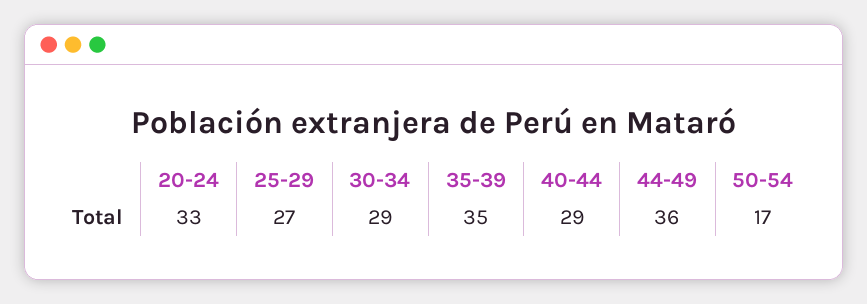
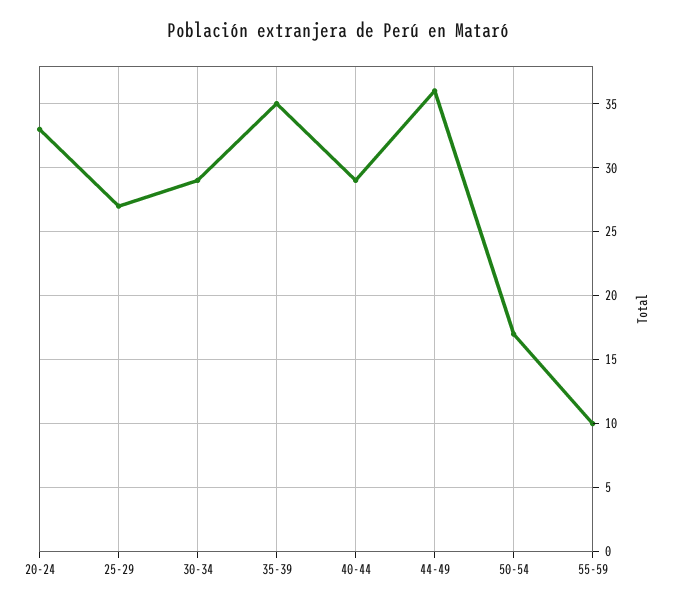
55-59: none -> 10

